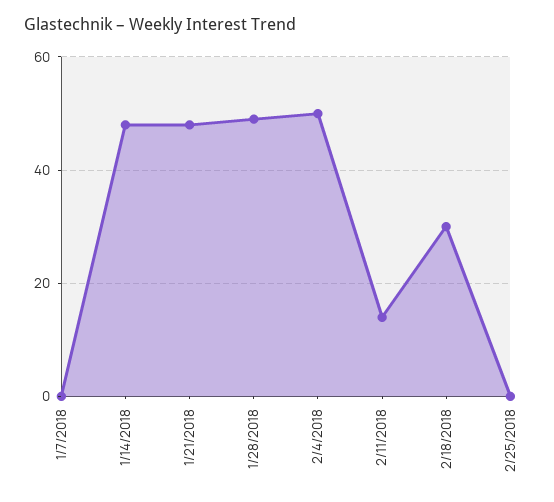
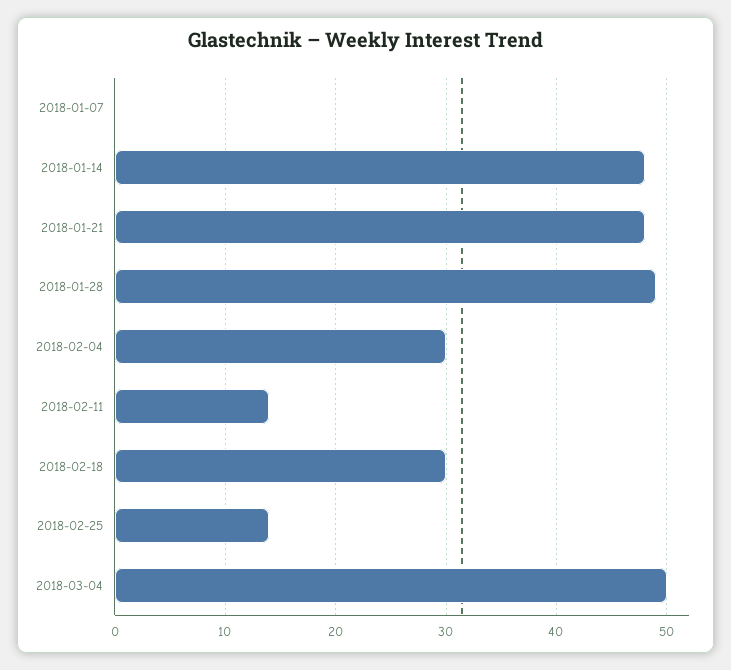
2/4/2018: 50 -> 30
2/25/2018: 0 -> 14
2018-03-04: none -> 50

